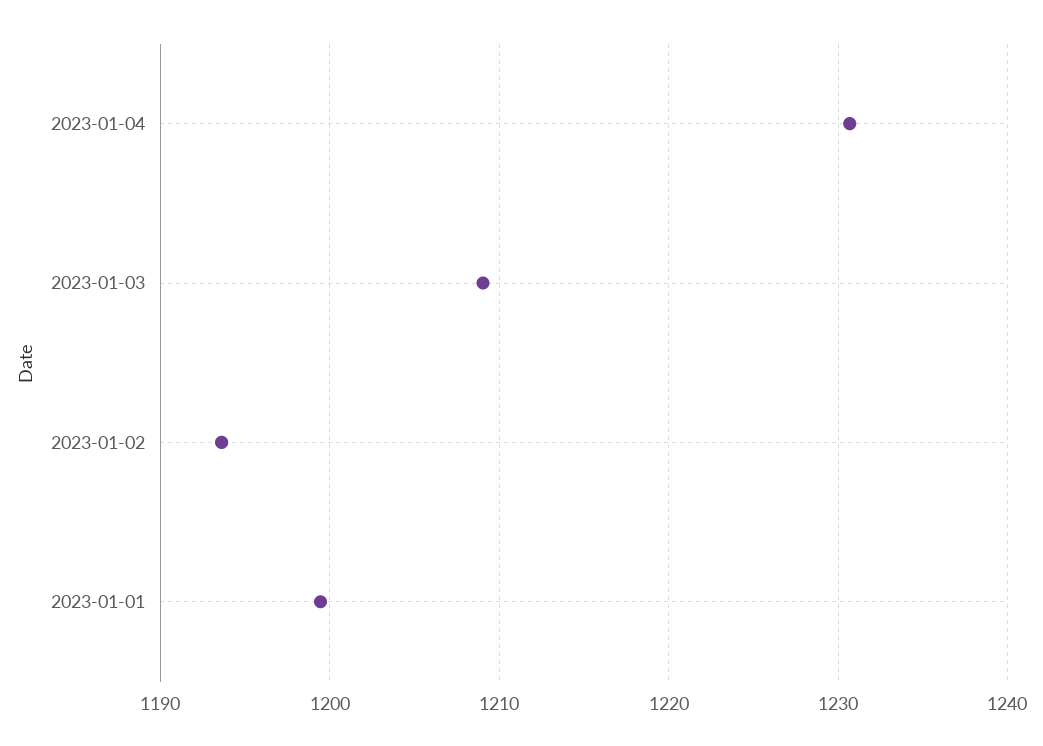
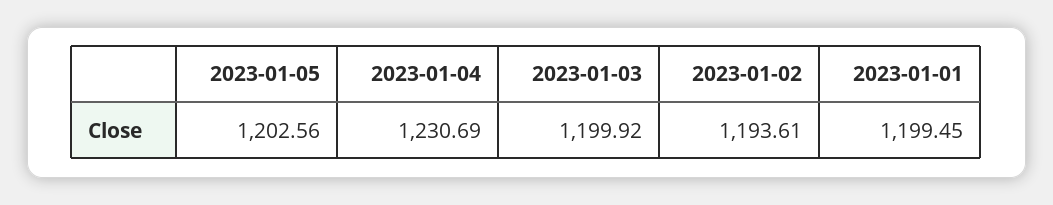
2023-01-03: 1209 -> 1199.92
2023-01-05: none -> 1202.56

